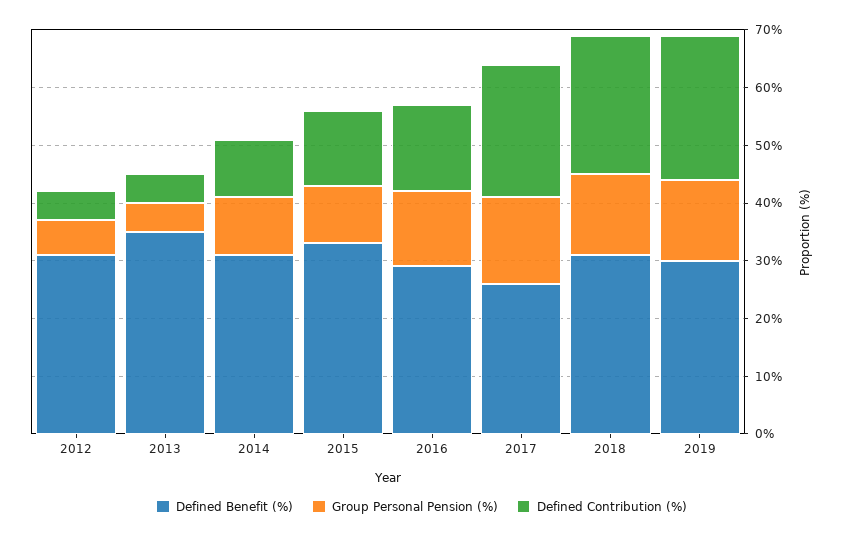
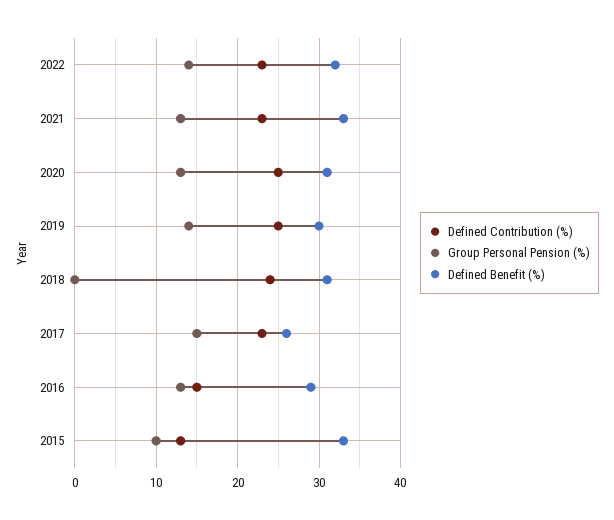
Defined Benefit (%), 2012: 30 -> none
Group Personal Pension (%), 2012: 5 -> none
Defined Contribution (%), 2012: 5 -> none
Defined Benefit (%), 2013: 35 -> none
Group Personal Pension (%), 2013: 5 -> none
Defined Contribution (%), 2013: 5 -> none
Defined Benefit (%), 2014: 30 -> none
Group Personal Pension (%), 2014: 10 -> none
Defined Contribution (%), 2014: 10 -> none
Group Personal Pension (%), 2018: 15 -> 0
Defined Contribution (%), 2022: none -> 23
Group Personal Pension (%), 2022: none -> 14
Defined Benefit (%), 2022: none -> 32
Defined Contribution (%), 2021: none -> 23
Group Personal Pension (%), 2021: none -> 13
Defined Benefit (%), 2021: none -> 33
Defined Contribution (%), 2020: none -> 25
Group Personal Pension (%), 2020: none -> 13
Defined Benefit (%), 2020: none -> 31

